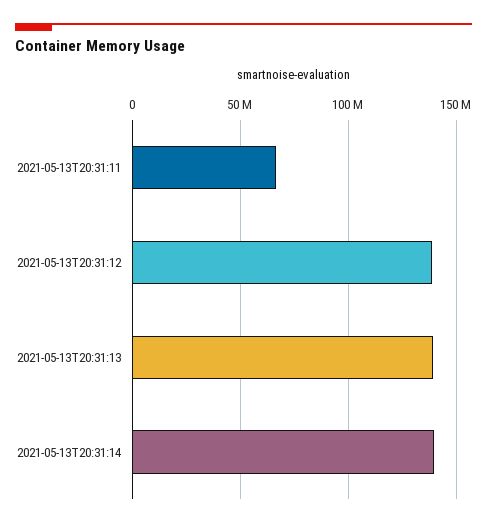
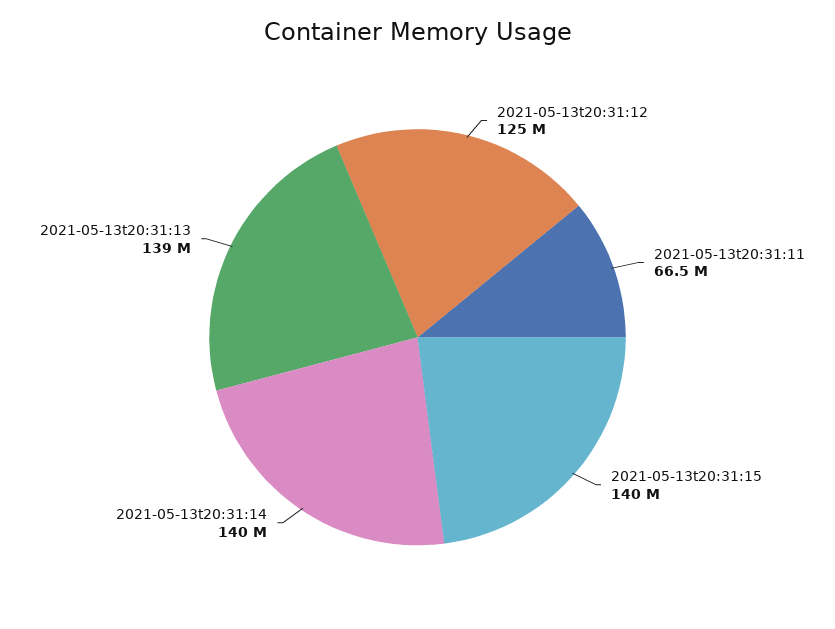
2021-05-13T20:31:12: 140000000 -> 125000000
2021-05-13t20:31:15: none -> 140000000

